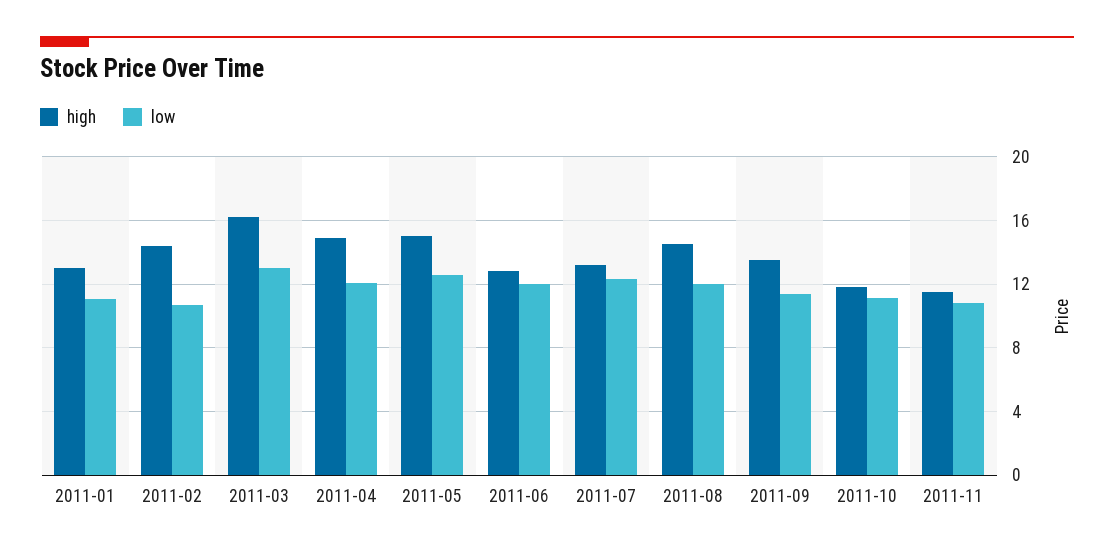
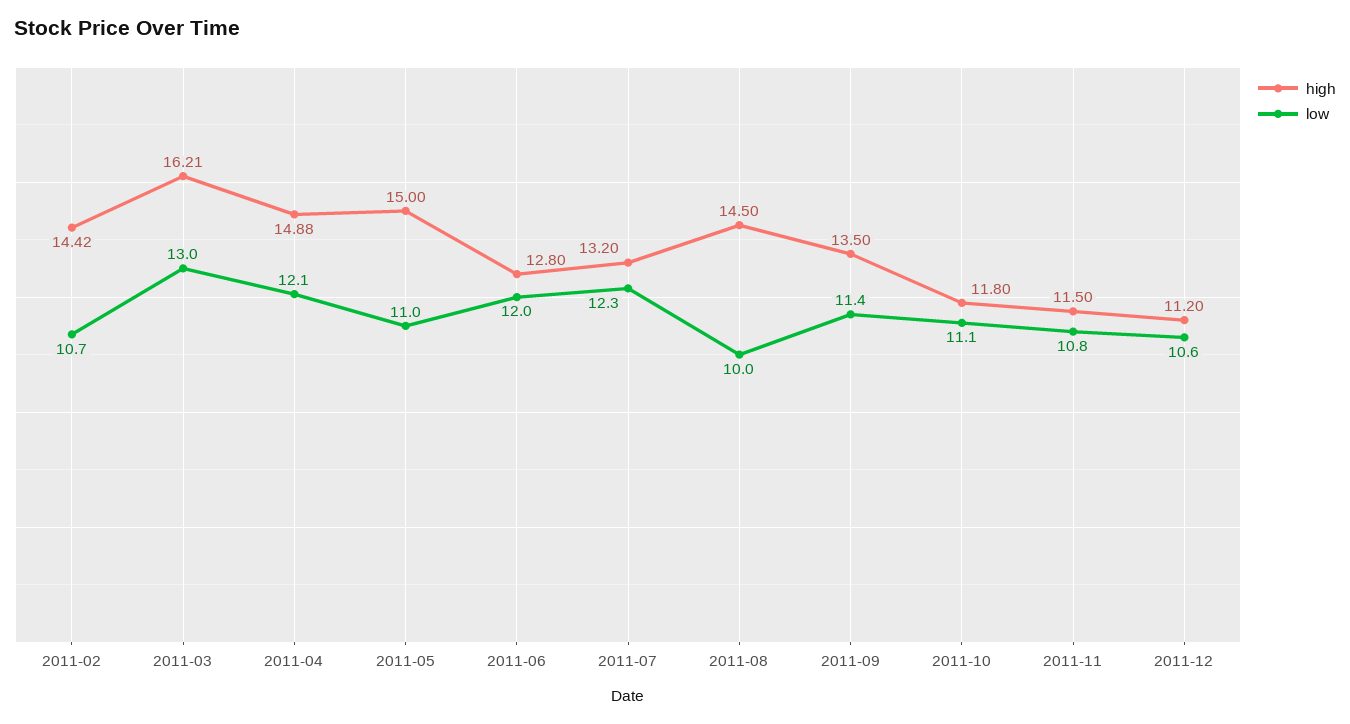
high, 2011-01: 13 -> none
low, 2011-01: 11 -> none
low, 2011-05: 12.5 -> 11
low, 2011-08: 12 -> 10
high, 2011-12: none -> 11.2
low, 2011-12: none -> 10.6

